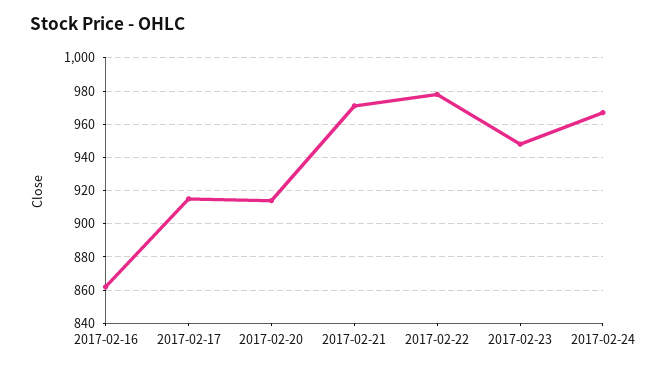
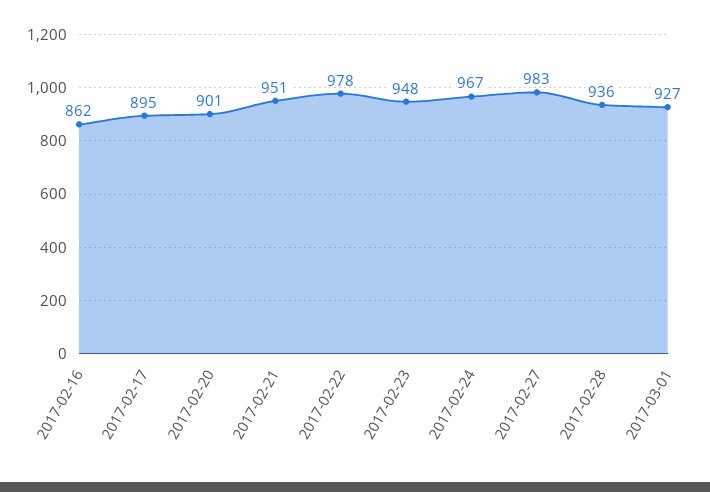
2017-02-17: 915 -> 895
2017-02-20: 915 -> 901
2017-02-21: 970 -> 951
2017-02-27: none -> 983
2017-02-28: none -> 936
2017-03-01: none -> 927

